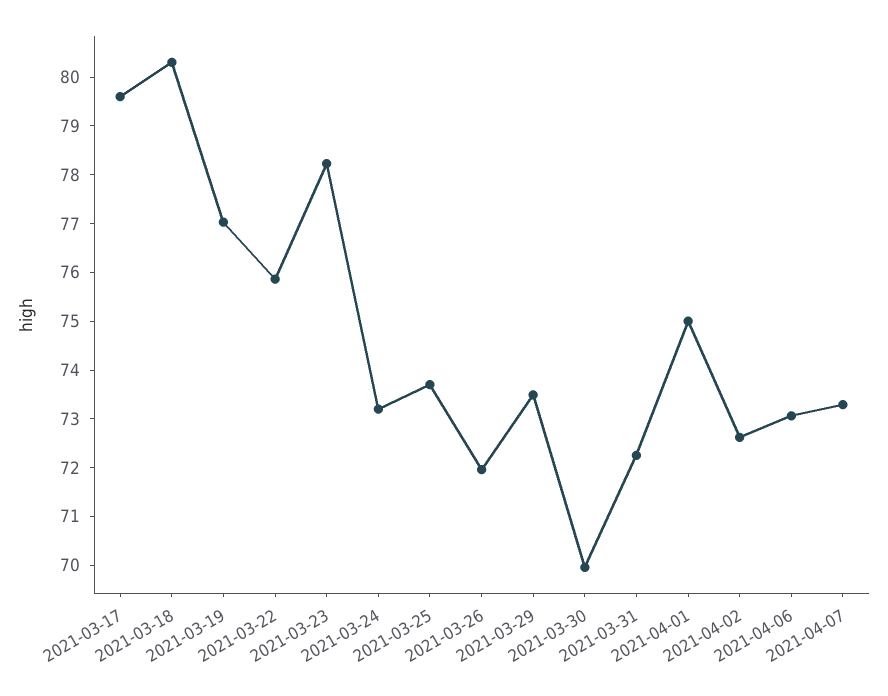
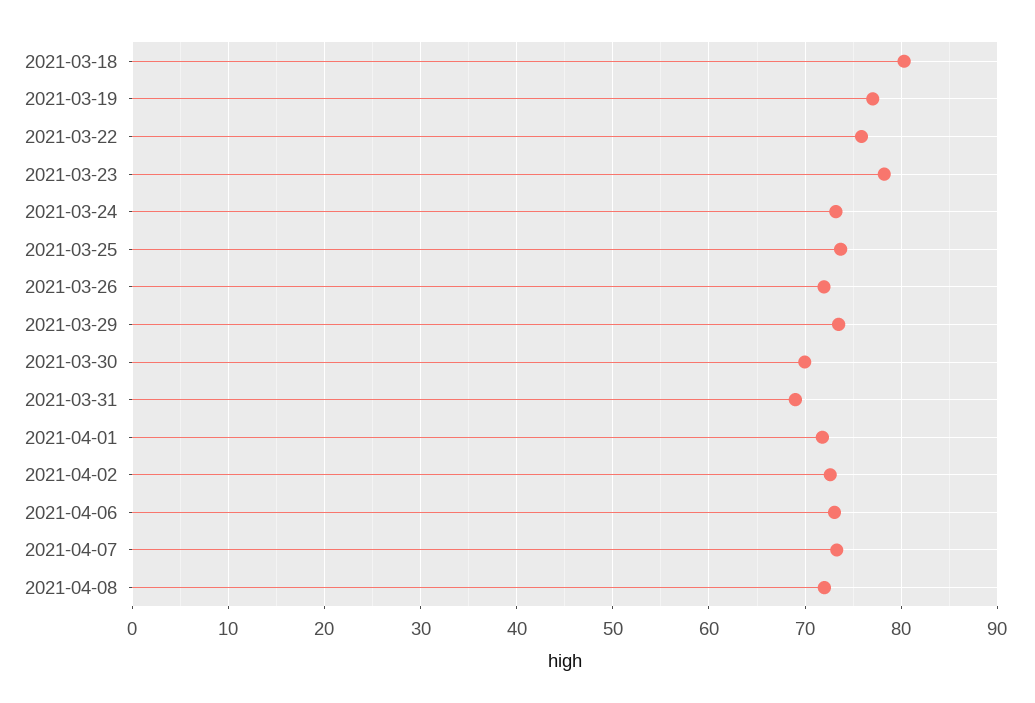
2021-03-17: 79.6 -> none
2021-03-31: 72.2 -> 69
2021-04-01: 75 -> 72
2021-04-08: none -> 72

